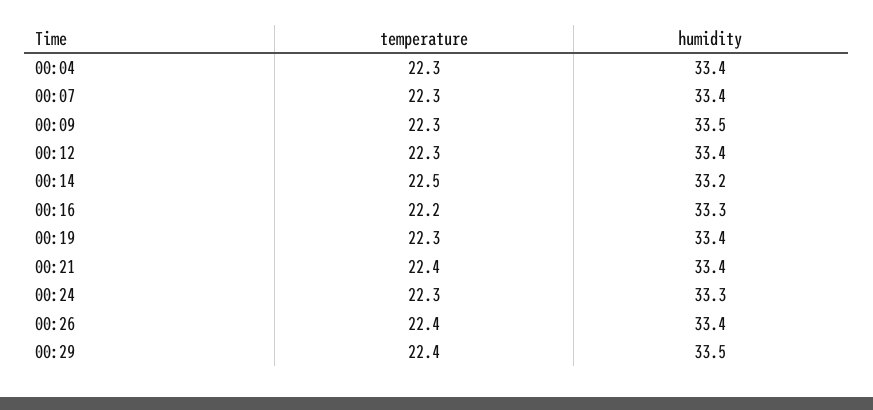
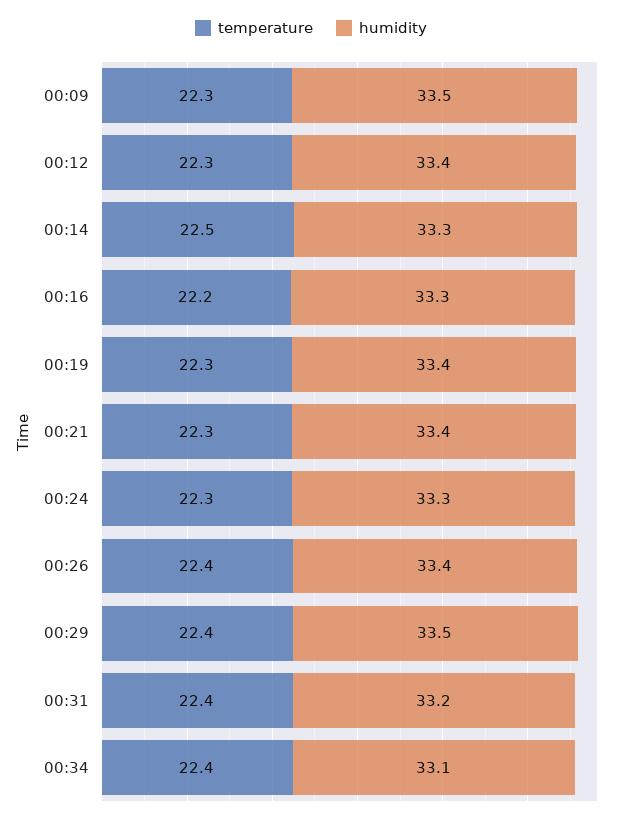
temperature, 00:04: 22.3 -> none
humidity, 00:04: 33.4 -> none
temperature, 00:07: 22.3 -> none
humidity, 00:07: 33.4 -> none
humidity, 00:14: 33.2 -> 33.3
temperature, 00:21: 22.4 -> 22.3
temperature, 00:31: none -> 22.4
humidity, 00:31: none -> 33.2
temperature, 00:34: none -> 22.4
humidity, 00:34: none -> 33.1

